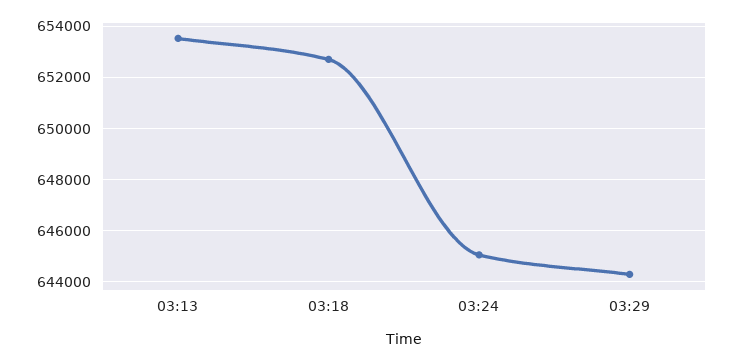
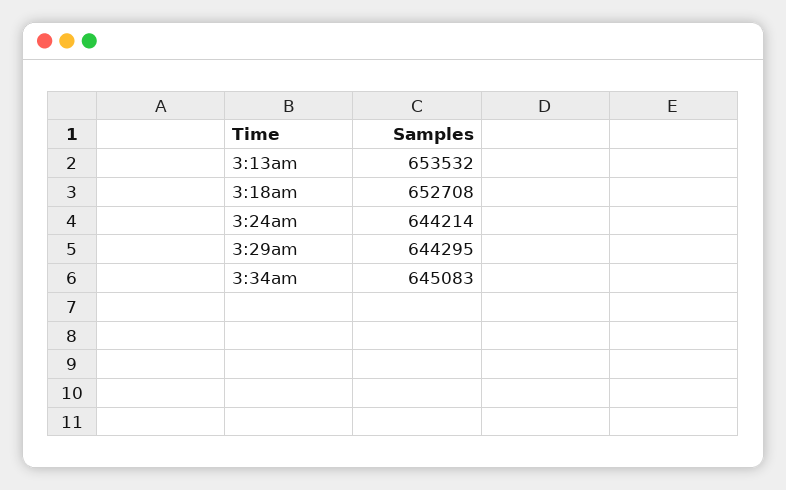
03:24: 645000 -> 644214
3:34am: none -> 645083

